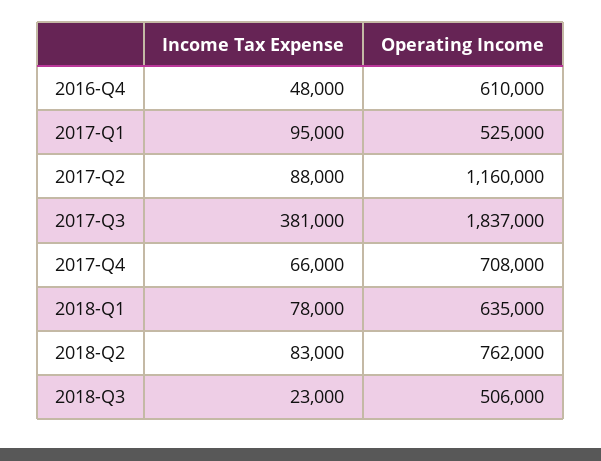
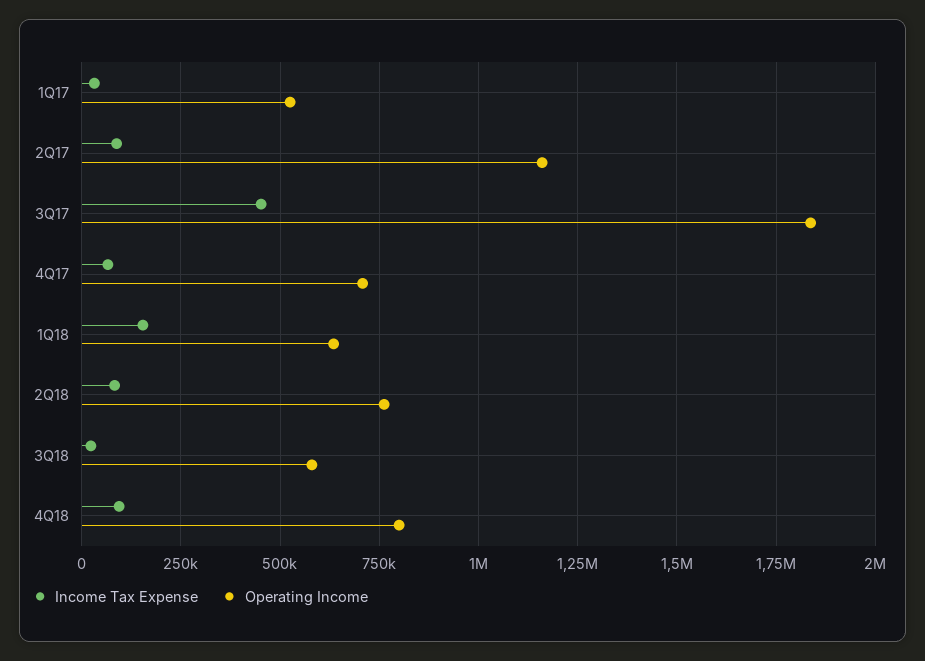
Income Tax Expense, 2016-Q4: 48000 -> none
Operating Income, 2016-Q4: 610000 -> none
Income Tax Expense, 2017-Q1: 95000 -> 25000
Income Tax Expense, 2017-Q3: 381000 -> 450000
Income Tax Expense, 2018-Q1: 78000 -> 150000
Operating Income, 2018-Q3: 506000 -> 575000
Income Tax Expense, 4Q18: none -> 100000
Operating Income, 4Q18: none -> 800000

